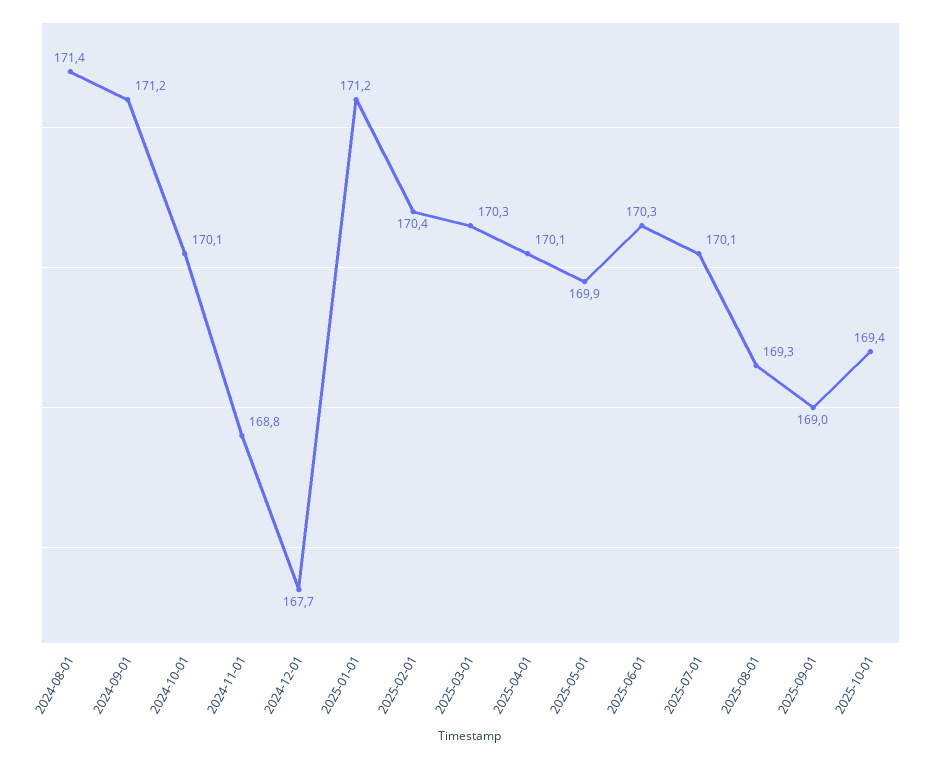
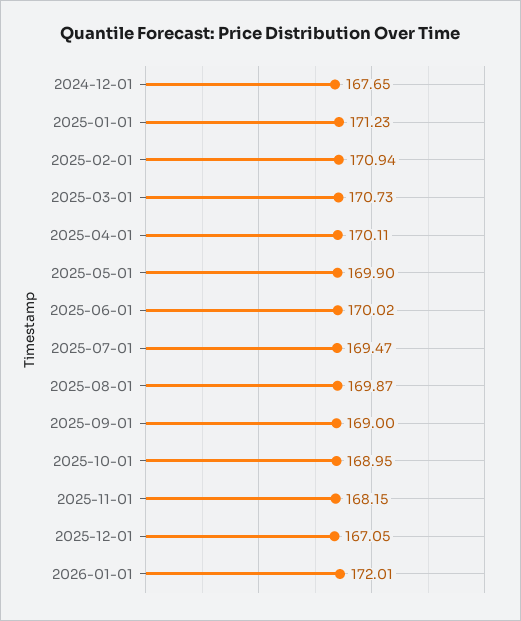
2024-08-01: 171.4 -> none
2024-09-01: 171.2 -> none
2024-10-01: 170.1 -> none
2024-11-01: 168.8 -> none
2025-02-01: 170.4 -> 170.94
2025-03-01: 170.3 -> 170.73
2025-06-01: 170.3 -> 170.02
2025-07-01: 170.1 -> 169.47
2025-08-01: 169.3 -> 169.87
2025-10-01: 169.4 -> 168.95
2025-11-01: none -> 168.15
2025-12-01: none -> 167.05
2026-01-01: none -> 172.01

